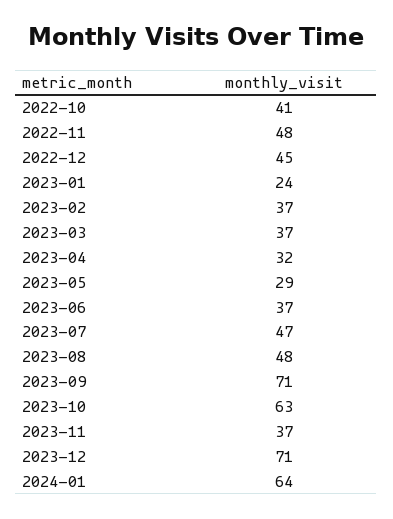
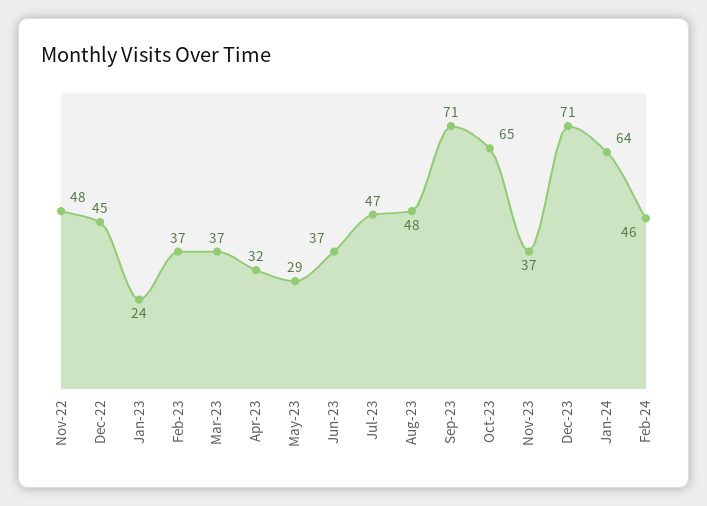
2022-10: 41 -> none
2023-10: 63 -> 65
Feb-24: none -> 46

